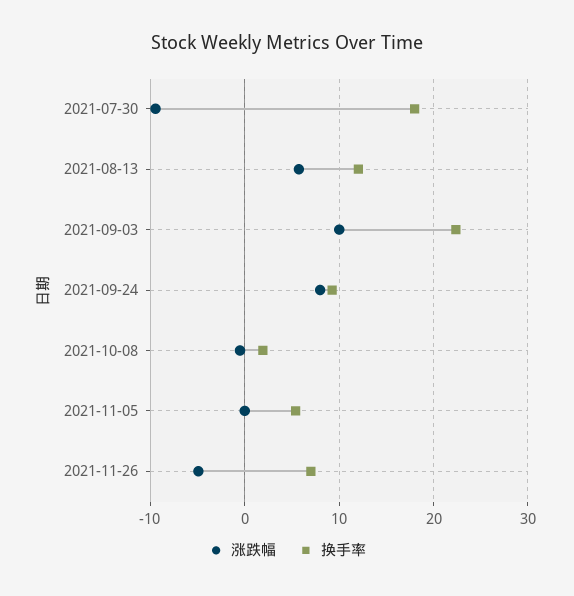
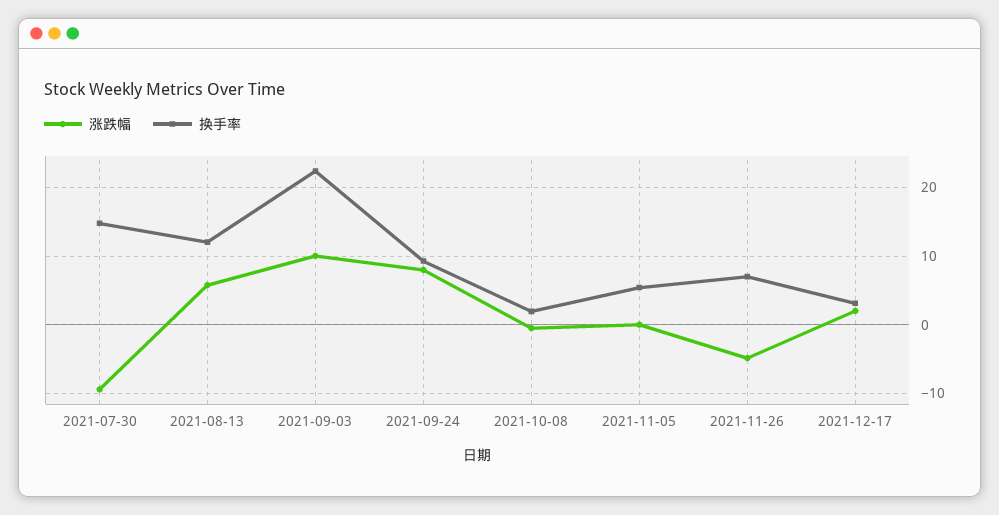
换手率, 2021-07-30: 18 -> 15
涨跌幅, 2021-12-17: none -> 2
换手率, 2021-12-17: none -> 3

